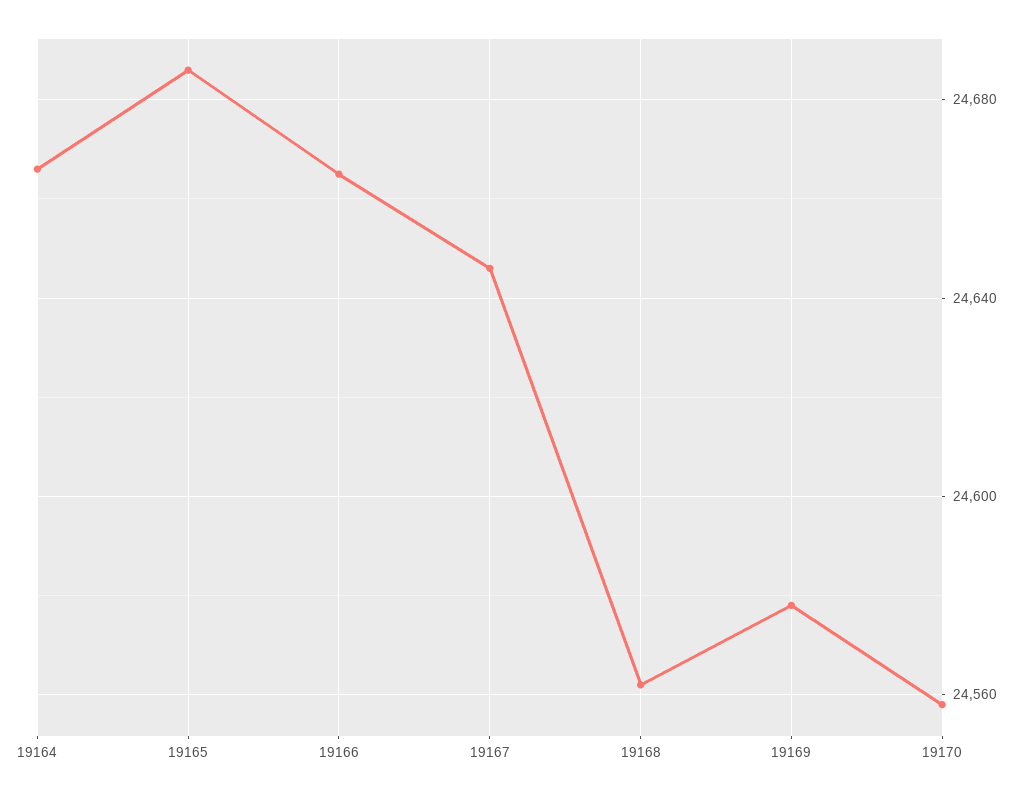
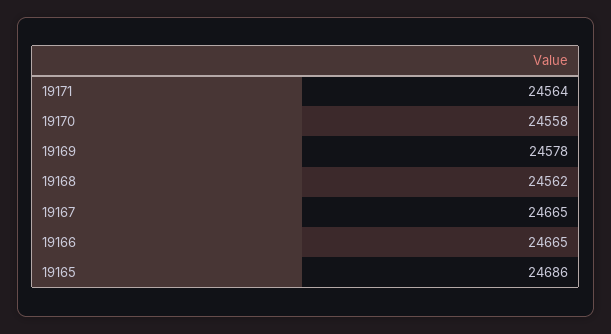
19164: 24665 -> none
19167: 24645 -> 24665
19171: none -> 24564

